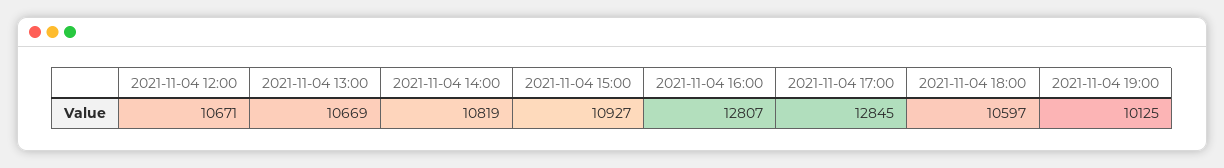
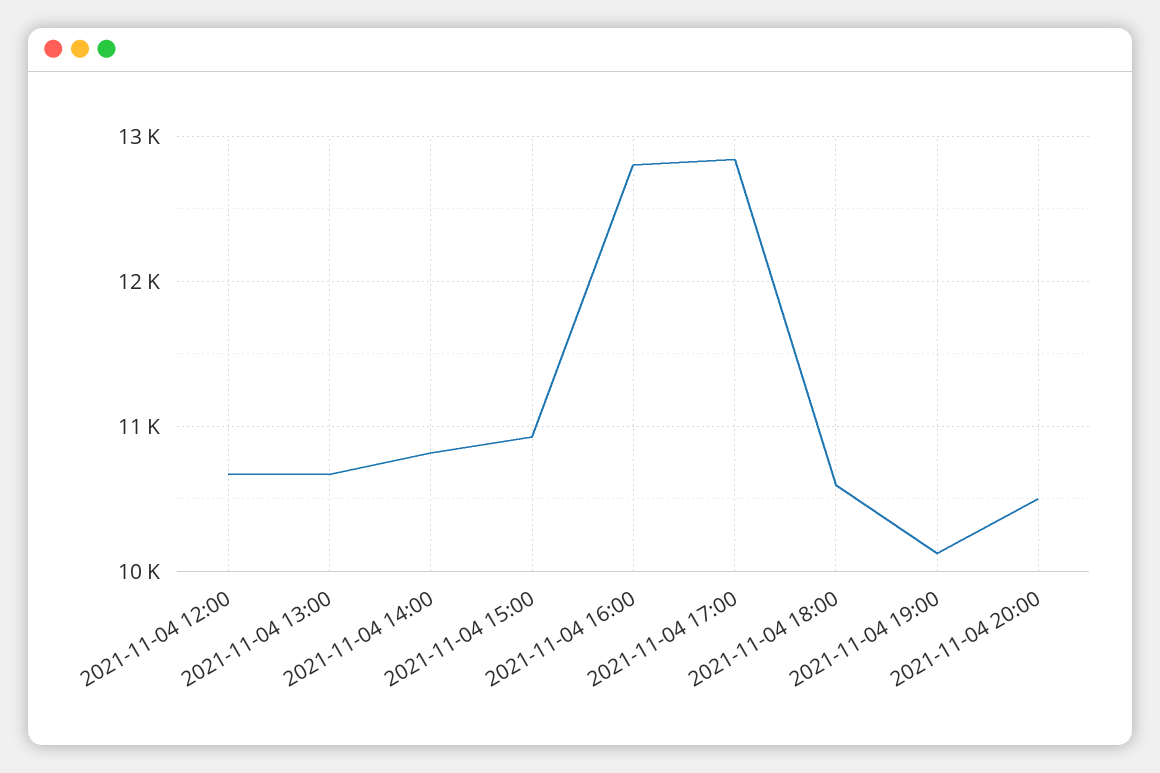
2021-11-04 20:00: none -> 10500

